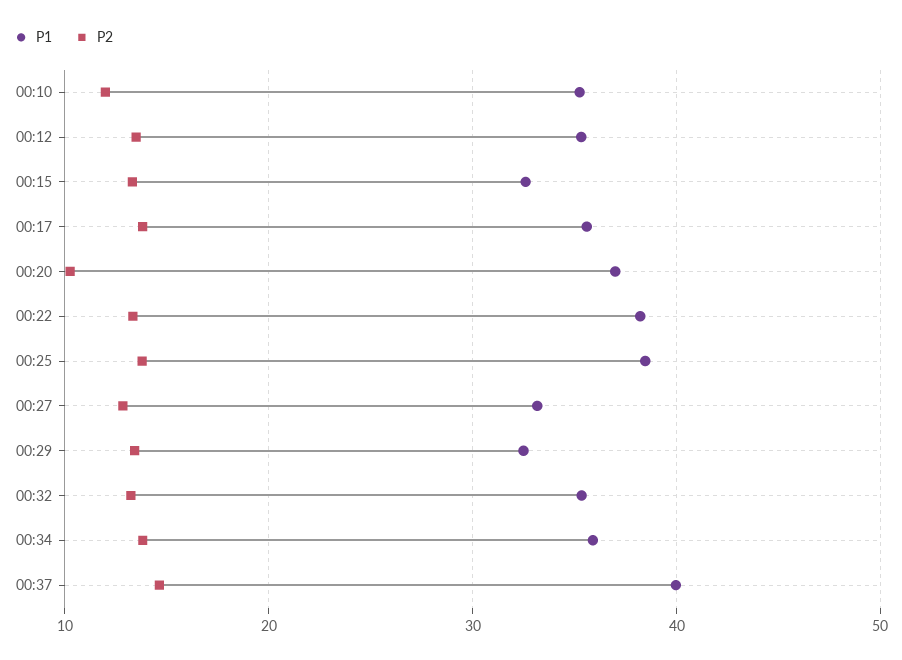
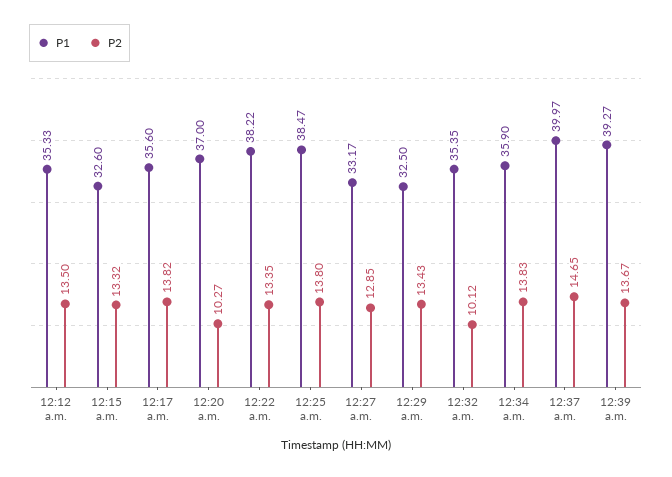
P1, 00:10: 35 -> none
P2, 00:10: 12 -> none
P2, 00:32: 13 -> 10.12
P1, 12:39 a.m.: none -> 39.27
P2, 12:39 a.m.: none -> 13.67

